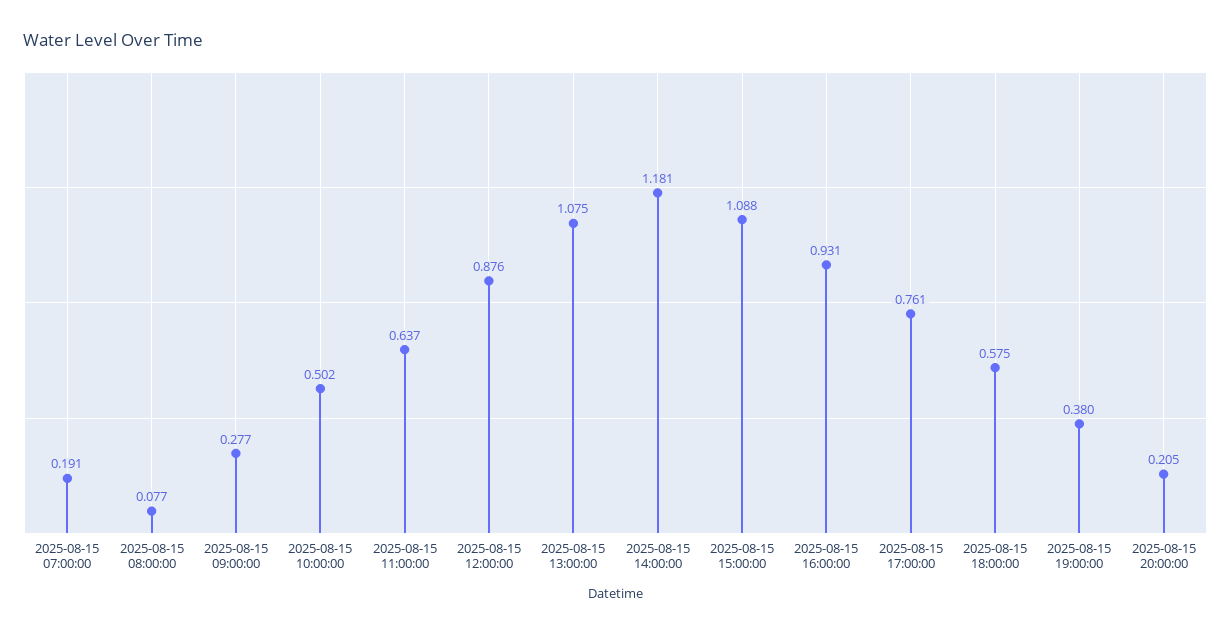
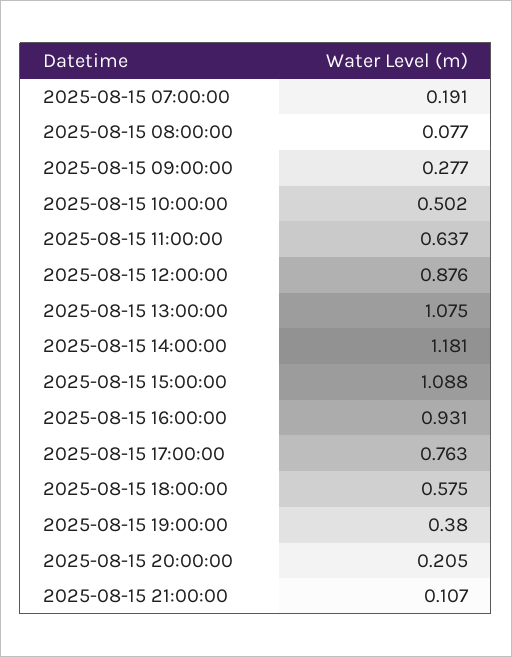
2025-08-15 17:00:00: 0.761 -> 0.763
2025-08-15 21:00:00: none -> 0.107

